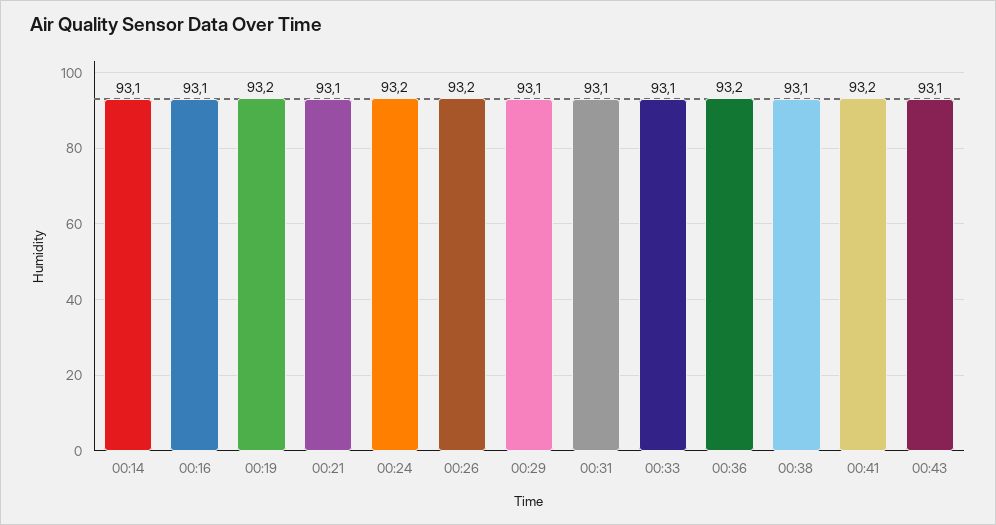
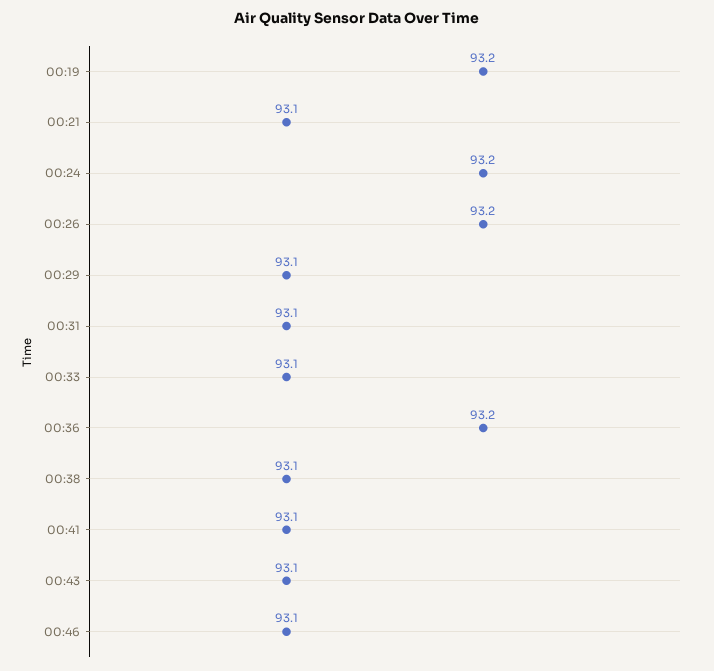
00:14: 93.1 -> none
00:16: 93.1 -> none
00:41: 93.2 -> 93.1
00:46: none -> 93.1

